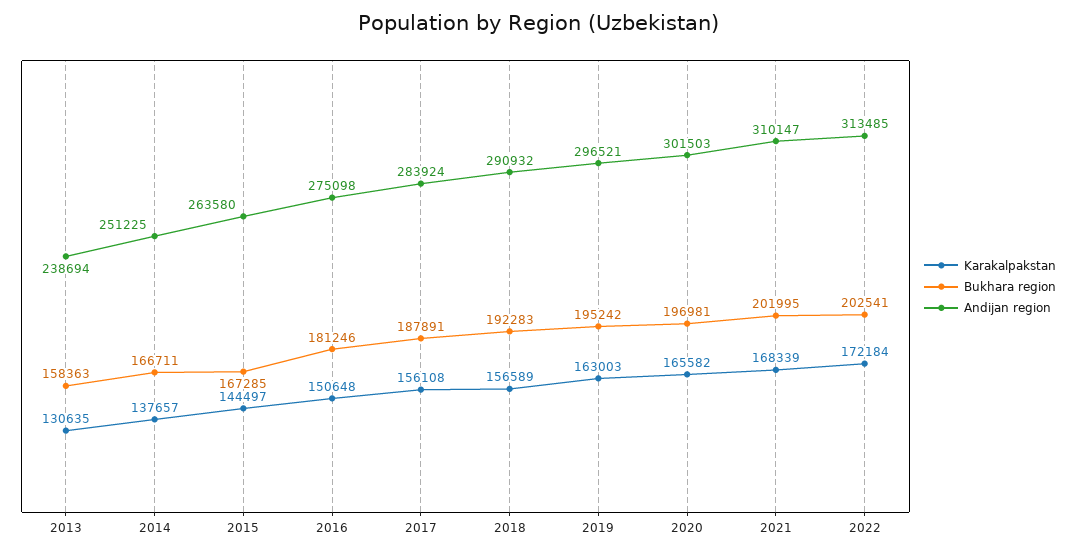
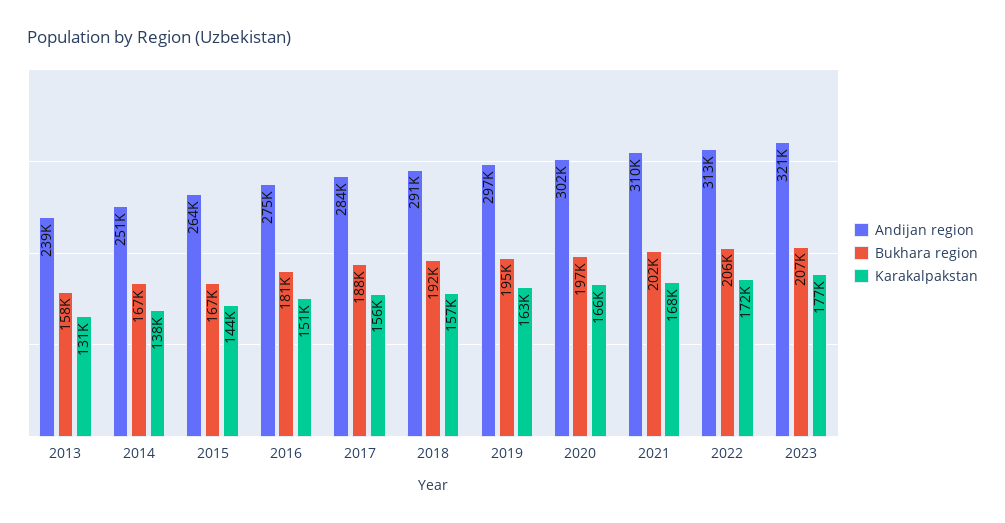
Bukhara region, 2022: 202541 -> 206000
Andijan region, 2023: none -> 321000
Bukhara region, 2023: none -> 207000
Karakalpakstan, 2023: none -> 177000

